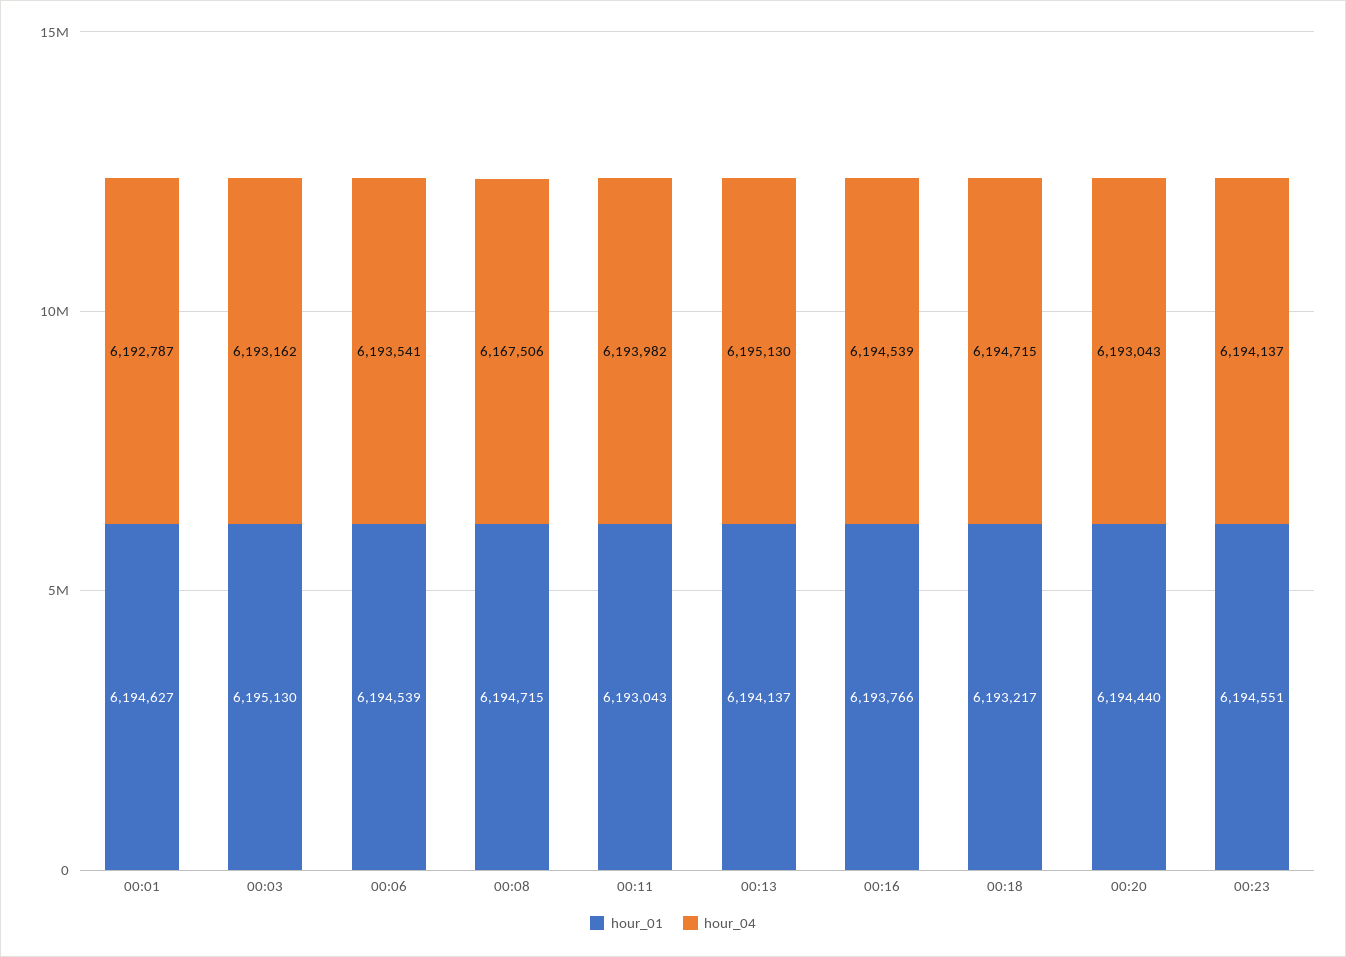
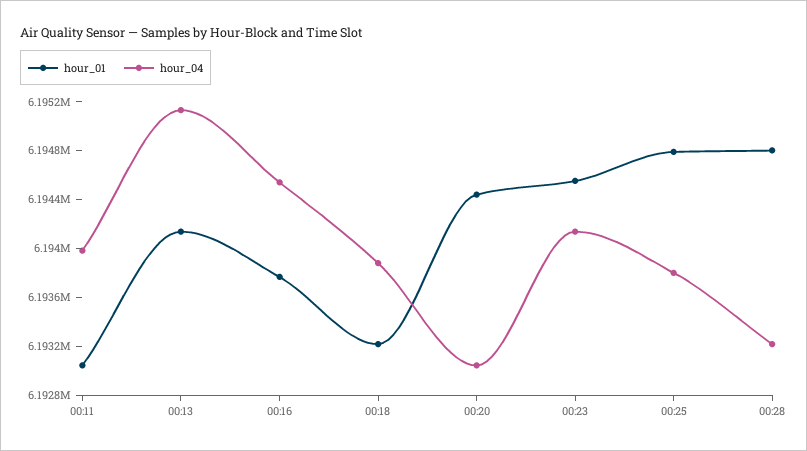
hour_01, 00:01: 6194627 -> none
hour_04, 00:01: 6192787 -> none
hour_01, 00:03: 6195130 -> none
hour_04, 00:03: 6193162 -> none
hour_01, 00:06: 6194539 -> none
hour_04, 00:06: 6193541 -> none
hour_01, 00:08: 6194715 -> none
hour_04, 00:08: 6167506 -> none
hour_04, 00:18: 6194715 -> 6193900
hour_01, 00:25: none -> 6194800
hour_04, 00:25: none -> 6193800
hour_01, 00:28: none -> 6194800
hour_04, 00:28: none -> 6193200

